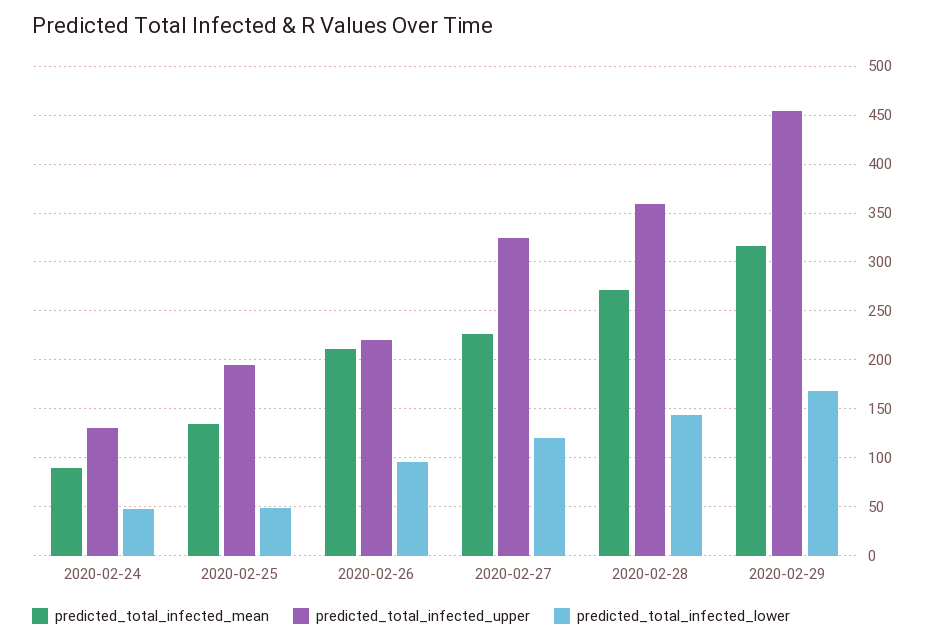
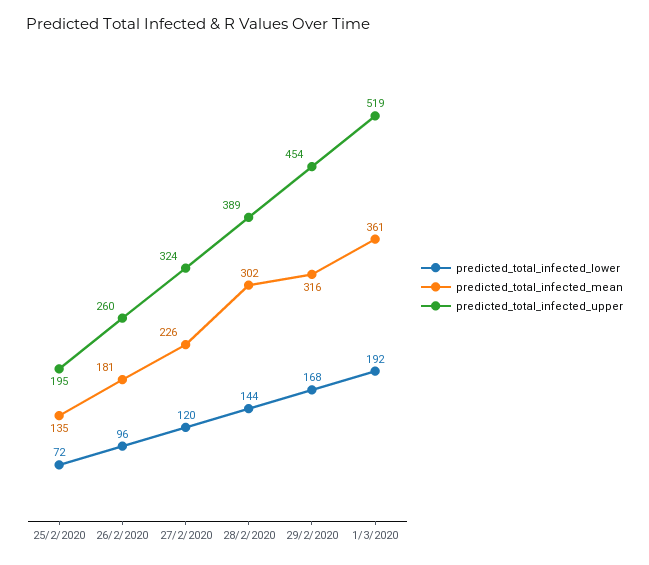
predicted_total_infected_mean, 2020-02-24: 90 -> none
predicted_total_infected_upper, 2020-02-24: 130 -> none
predicted_total_infected_lower, 2020-02-24: 50 -> none
predicted_total_infected_lower, 2020-02-25: 50 -> 72
predicted_total_infected_mean, 2020-02-26: 210 -> 181
predicted_total_infected_upper, 2020-02-26: 220 -> 260
predicted_total_infected_mean, 2020-02-28: 270 -> 302
predicted_total_infected_upper, 2020-02-28: 360 -> 389
predicted_total_infected_lower, 1/3/2020: none -> 192
predicted_total_infected_mean, 1/3/2020: none -> 361
predicted_total_infected_upper, 1/3/2020: none -> 519

